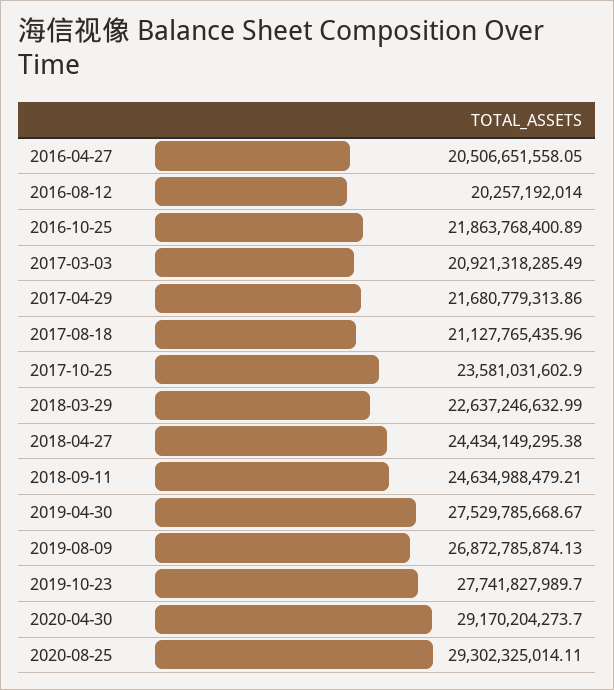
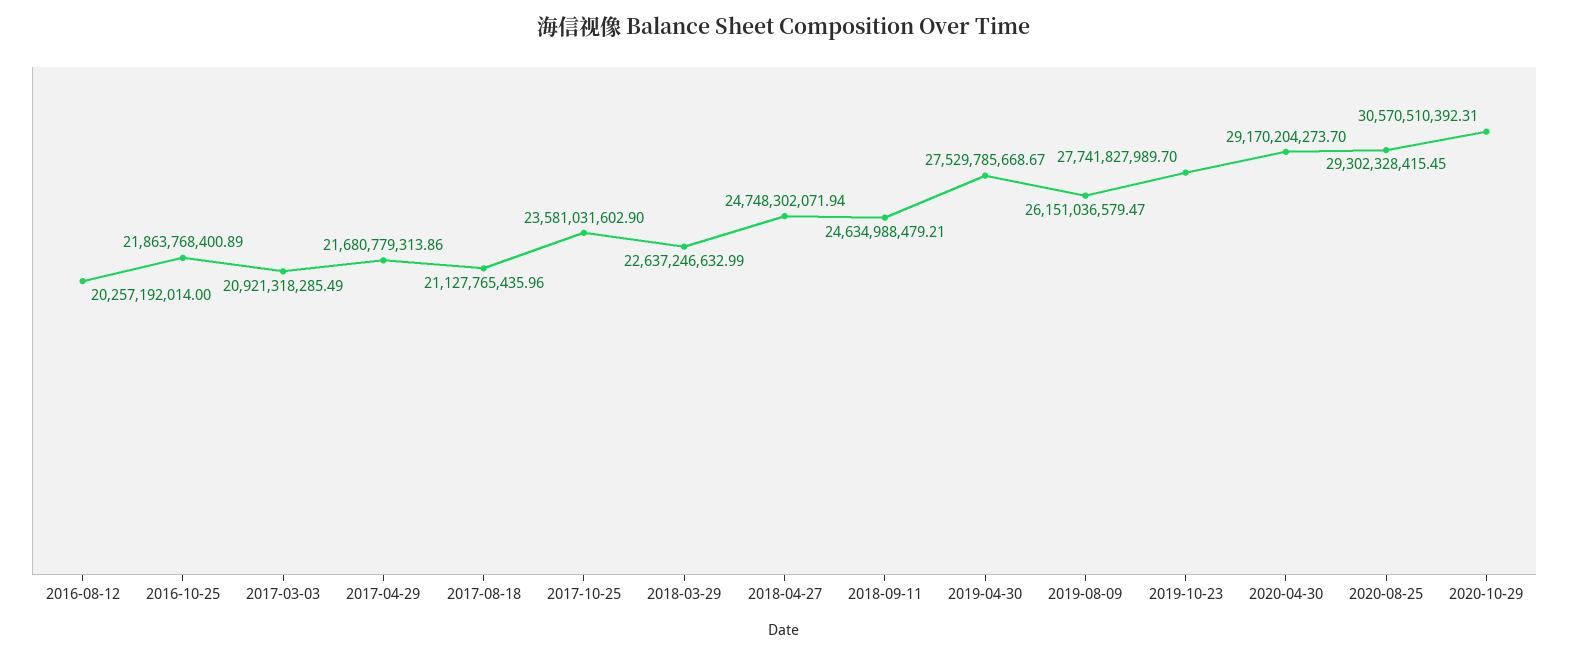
2016-04-27: 20506651558.05 -> none
2018-04-27: 24434149295.38 -> 24748302071.94
2019-08-09: 26872785874.13 -> 26151036579.47
2020-08-25: 29302325014.11 -> 29302328415.45
2020-10-29: none -> 30570510392.31

